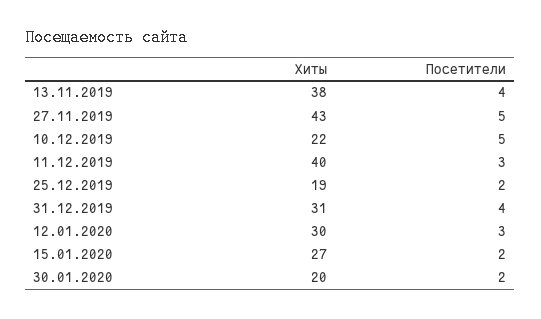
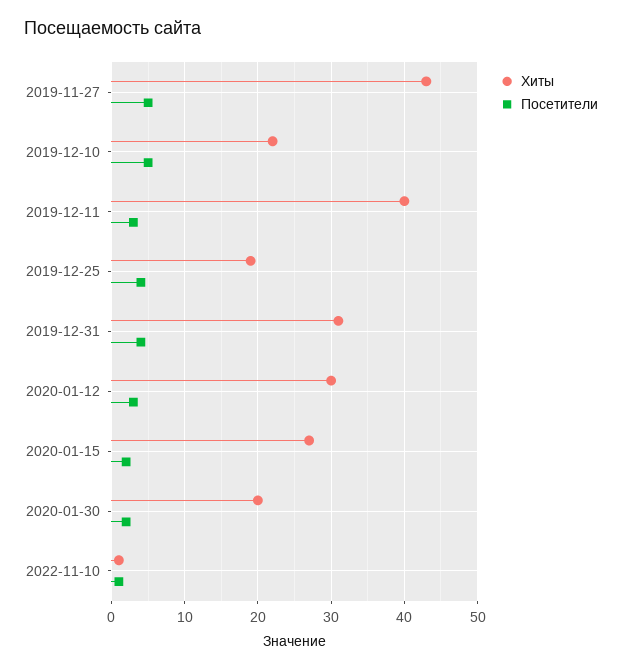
Хиты, 13.11.2019: 38 -> none
Посетители, 13.11.2019: 4 -> none
Посетители, 25.12.2019: 2 -> 4
Хиты, 2022-11-10: none -> 1
Посетители, 2022-11-10: none -> 1

